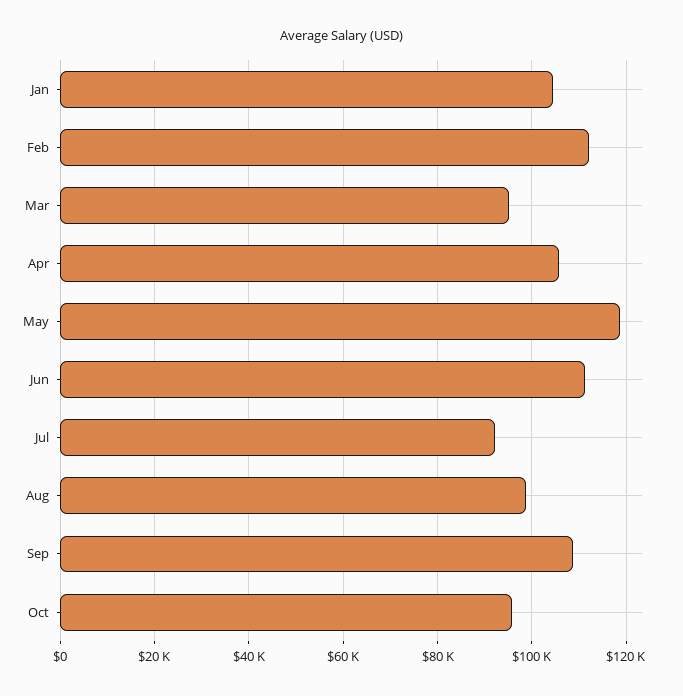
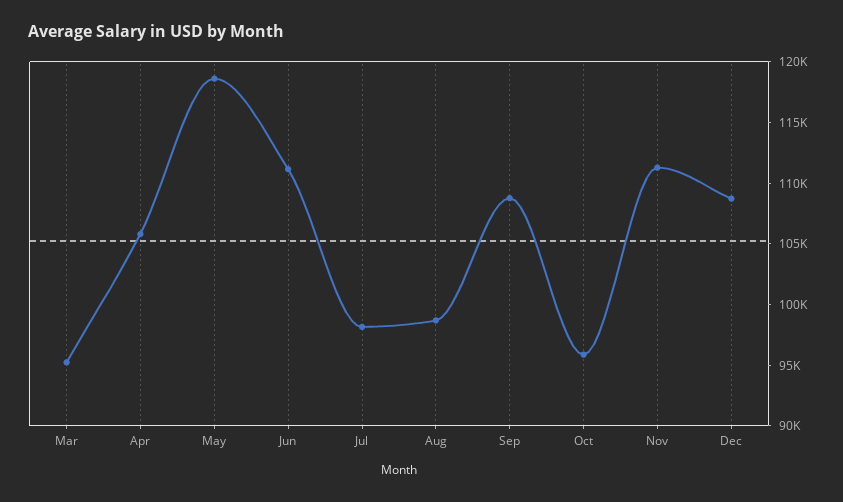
Jan: 104000 -> none
Feb: 112000 -> none
Jul: 92000 -> 98000
Nov: none -> 111000
Dec: none -> 109000

